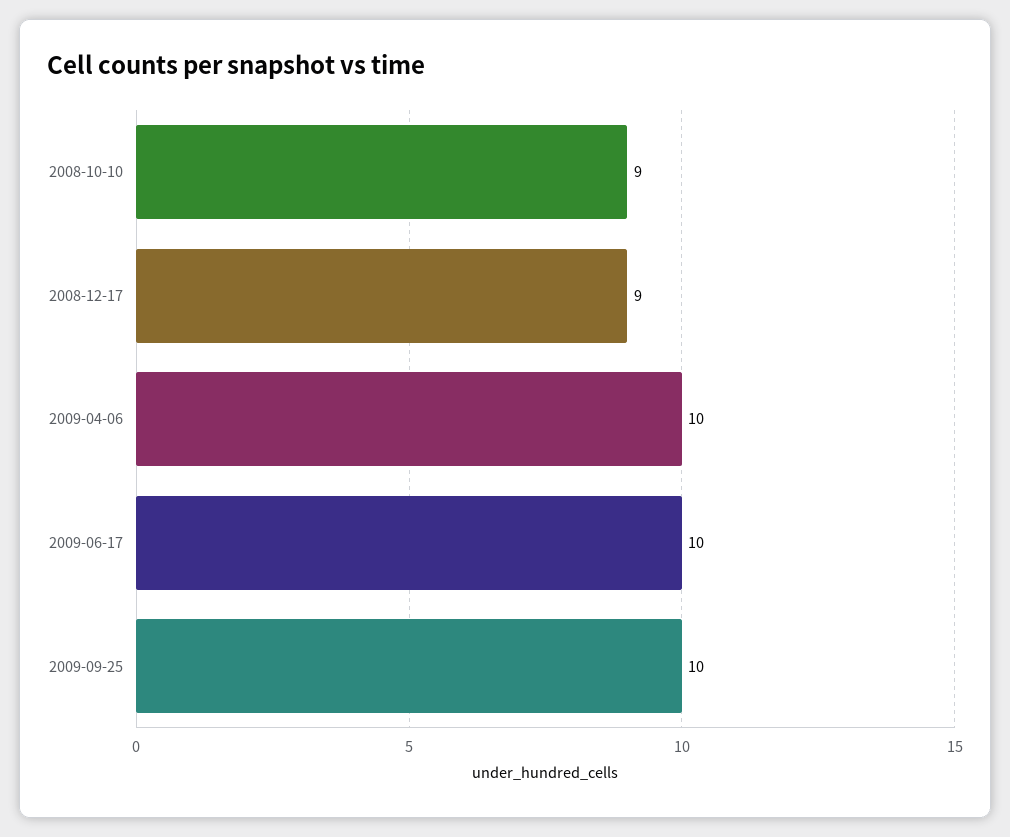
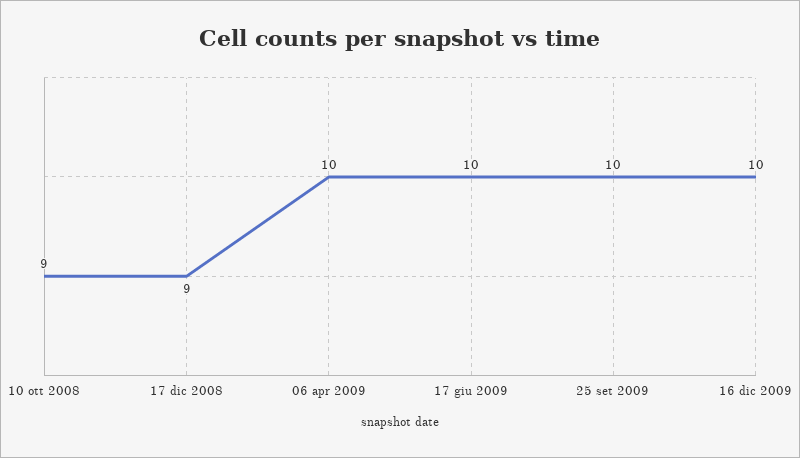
16 dic 2009: none -> 10

